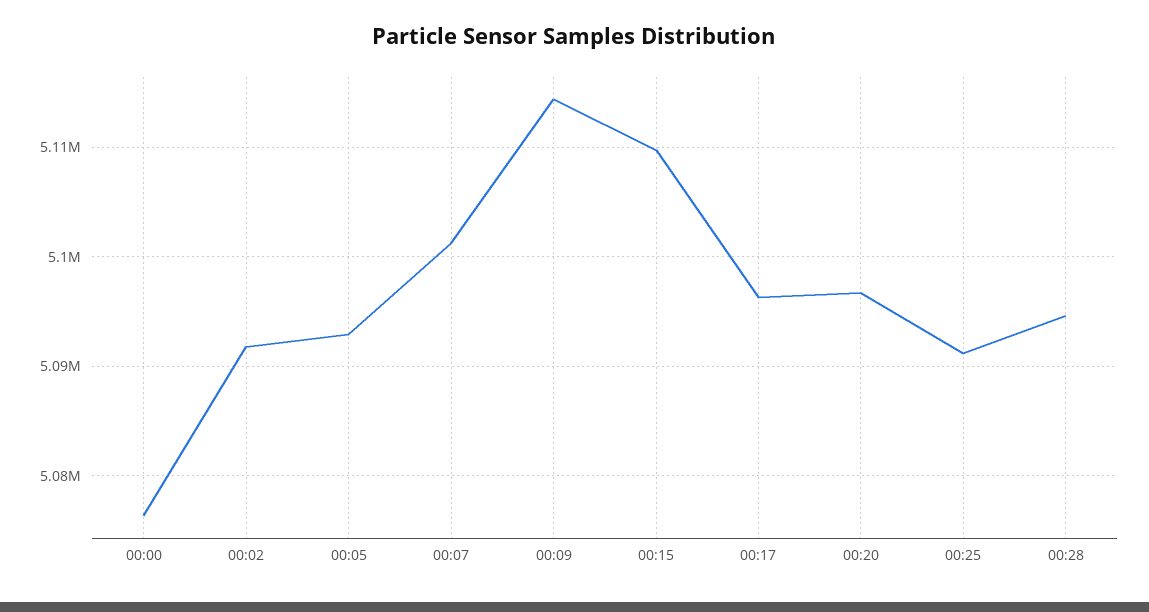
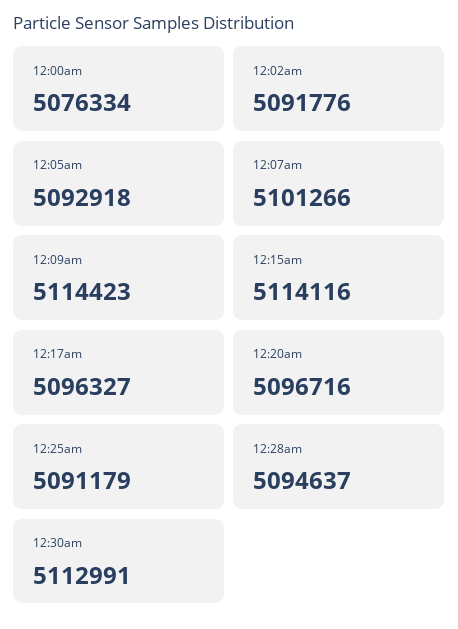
00:15: 5110000 -> 5114116
12:30am: none -> 5112991

